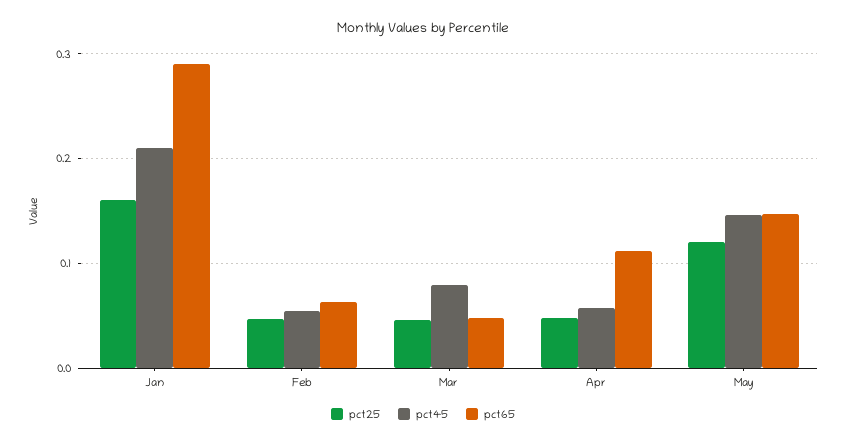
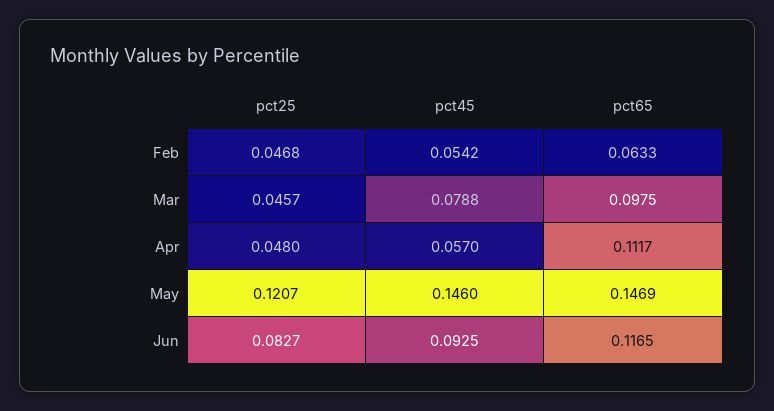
pct25, Jan: 0.16 -> none
pct45, Jan: 0.21 -> none
pct65, Jan: 0.29 -> none
pct65, Mar: 0.05 -> 0.0975
pct25, Jun: none -> 0.0827
pct45, Jun: none -> 0.0925
pct65, Jun: none -> 0.1165

